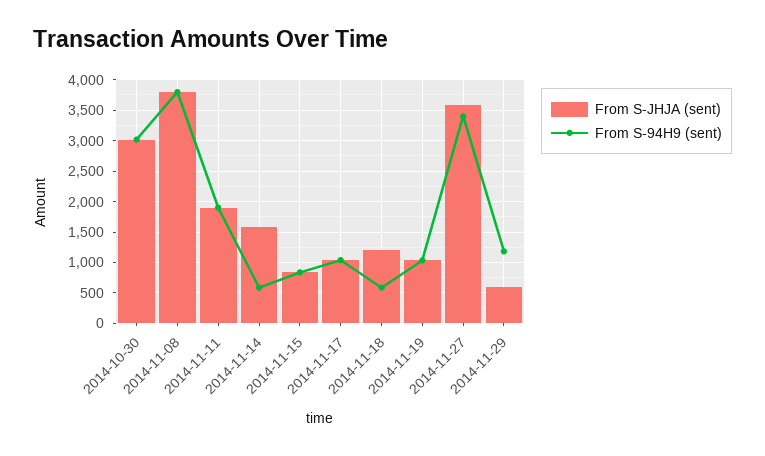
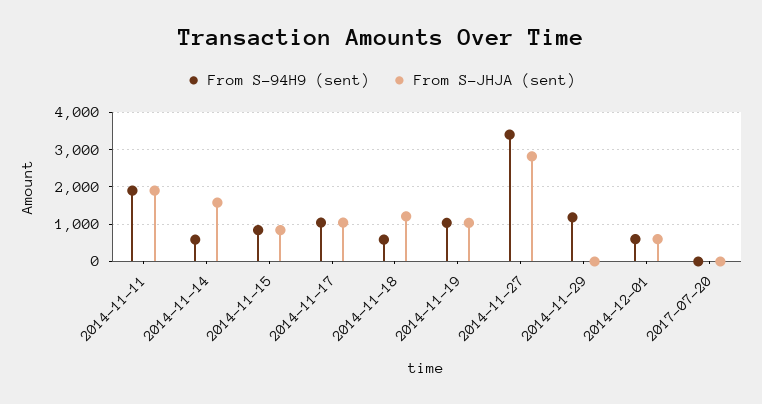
From S-JHJA (sent), 2014-10-30: 3000 -> none
From S-94H9 (sent), 2014-10-30: 3000 -> none
From S-JHJA (sent), 2014-11-08: 3800 -> none
From S-94H9 (sent), 2014-11-08: 3800 -> none
From S-JHJA (sent), 2014-11-27: 3600 -> 2800
From S-JHJA (sent), 2014-11-29: 600 -> 0
From S-94H9 (sent), 2014-12-01: none -> 600
From S-JHJA (sent), 2014-12-01: none -> 600
From S-94H9 (sent), 2017-07-20: none -> 0
From S-JHJA (sent), 2017-07-20: none -> 0

